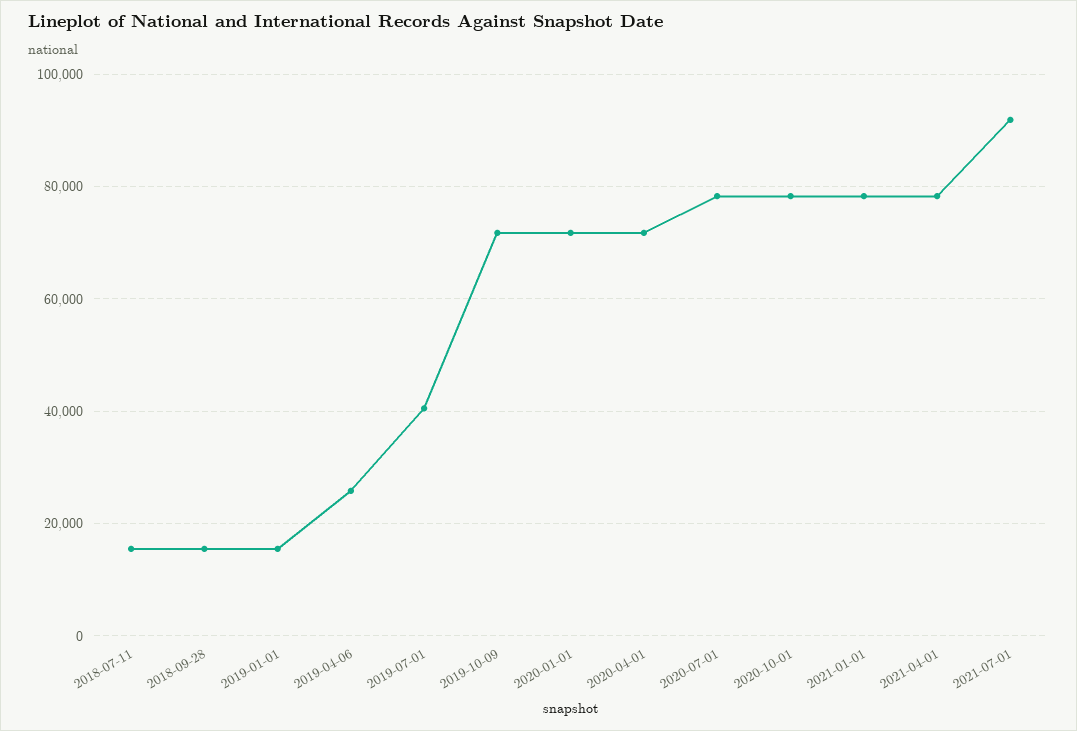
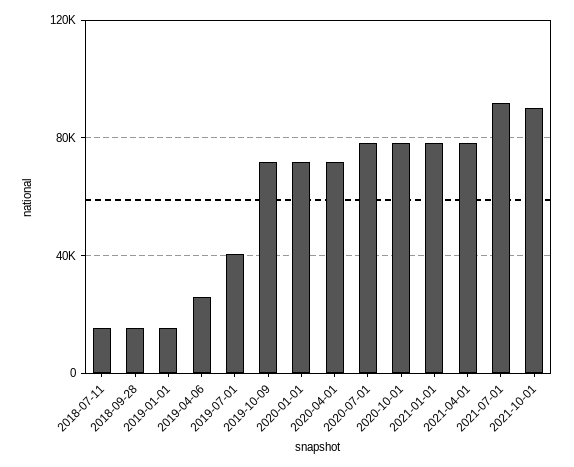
2021-10-01: none -> 90000

